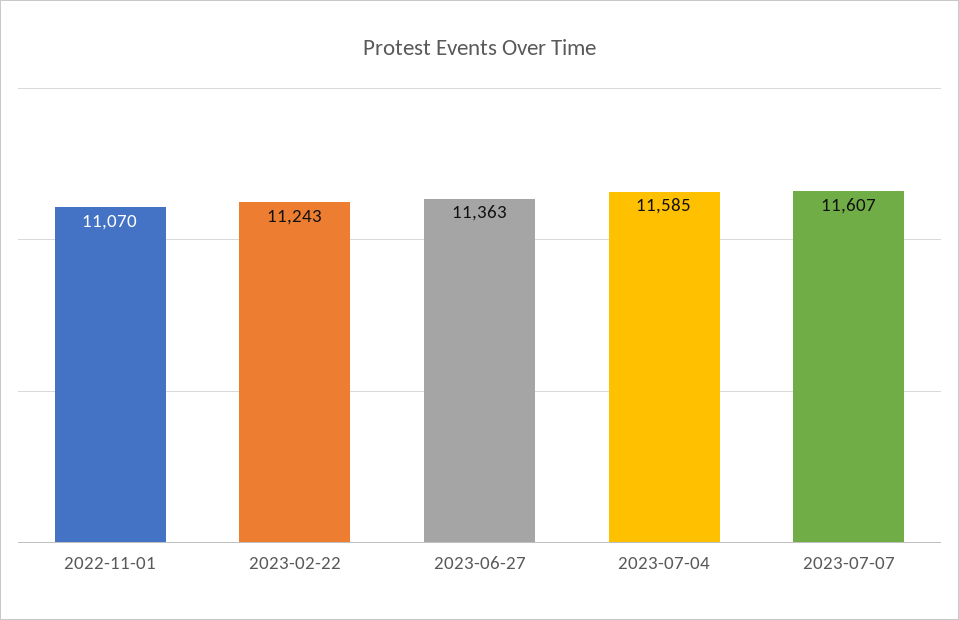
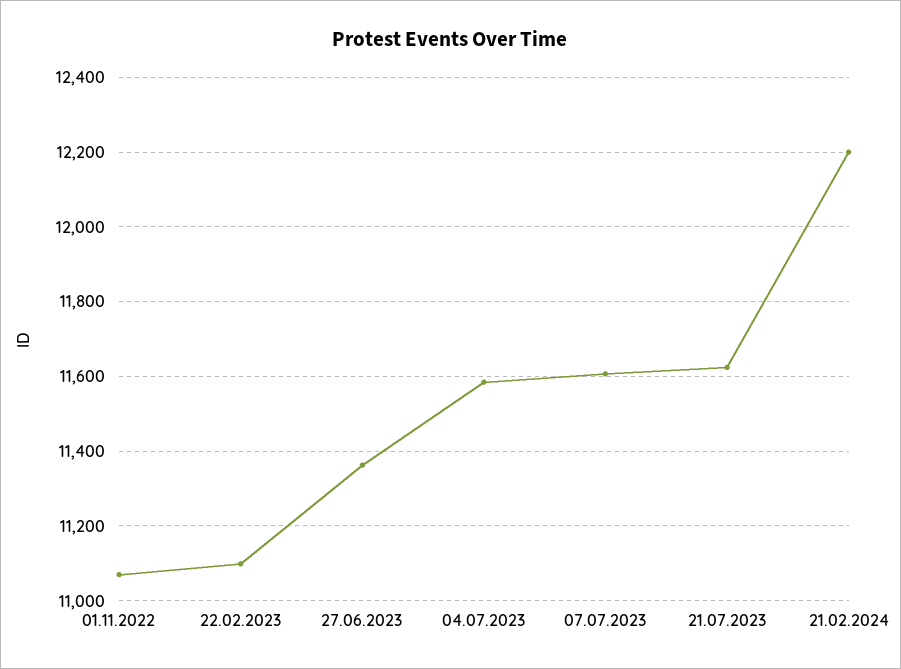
2023-02-22: 11243 -> 11100
21.07.2023: none -> 11620
21.02.2024: none -> 12200

